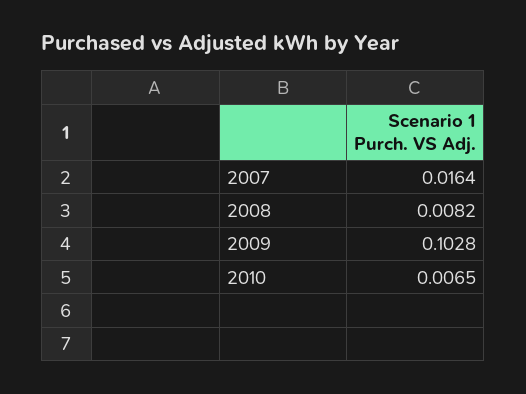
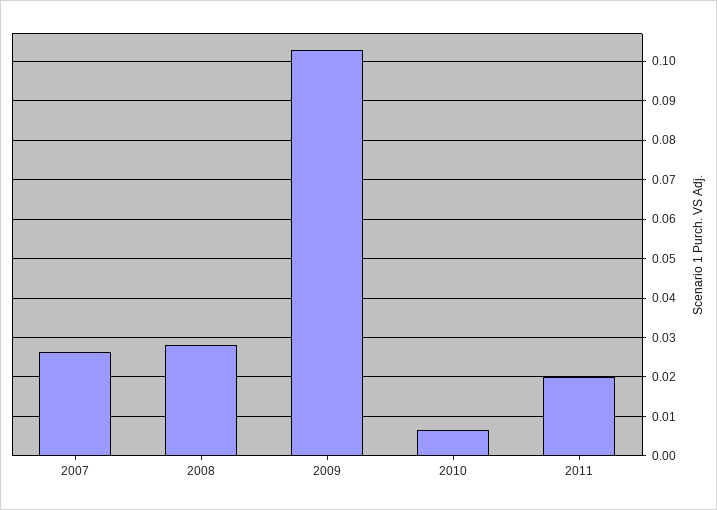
2007: 0.0164 -> 0.026
2008: 0.0082 -> 0.028
2011: none -> 0.02

